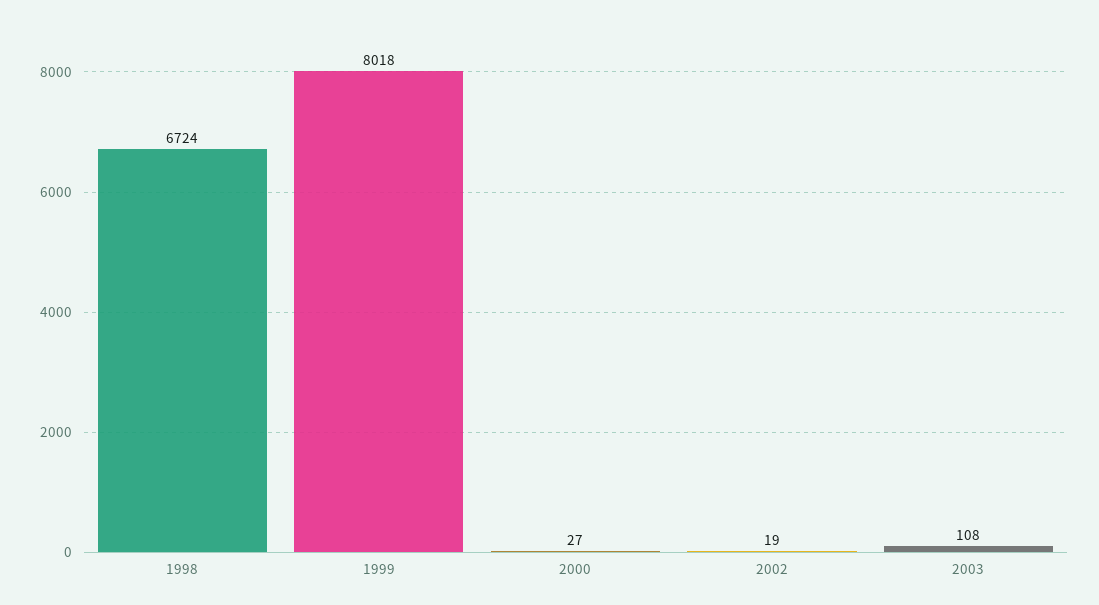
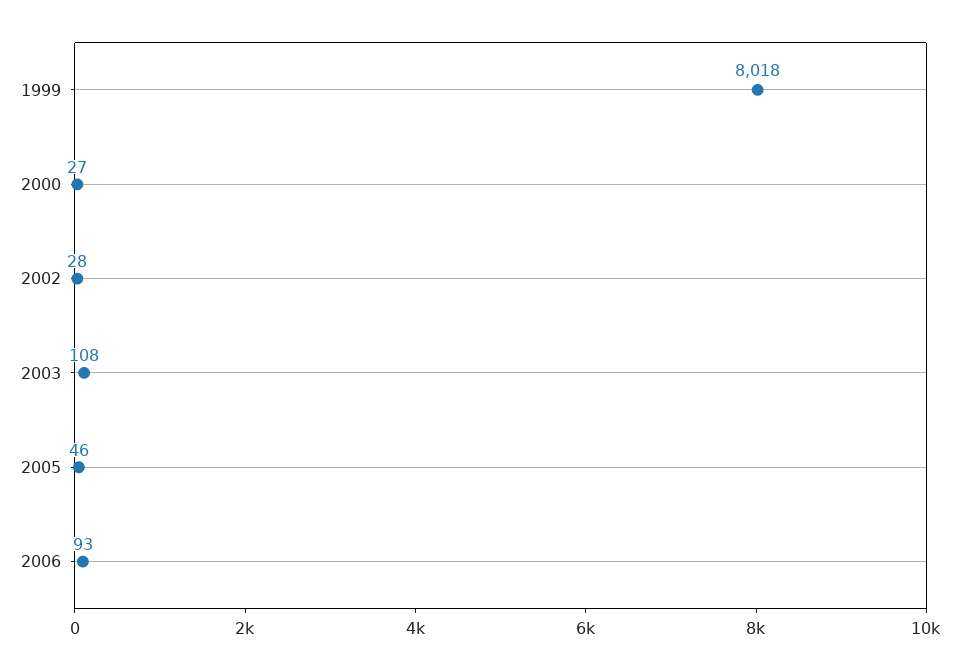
1998: 6724 -> none
2002: 19 -> 28
2005: none -> 46
2006: none -> 93

